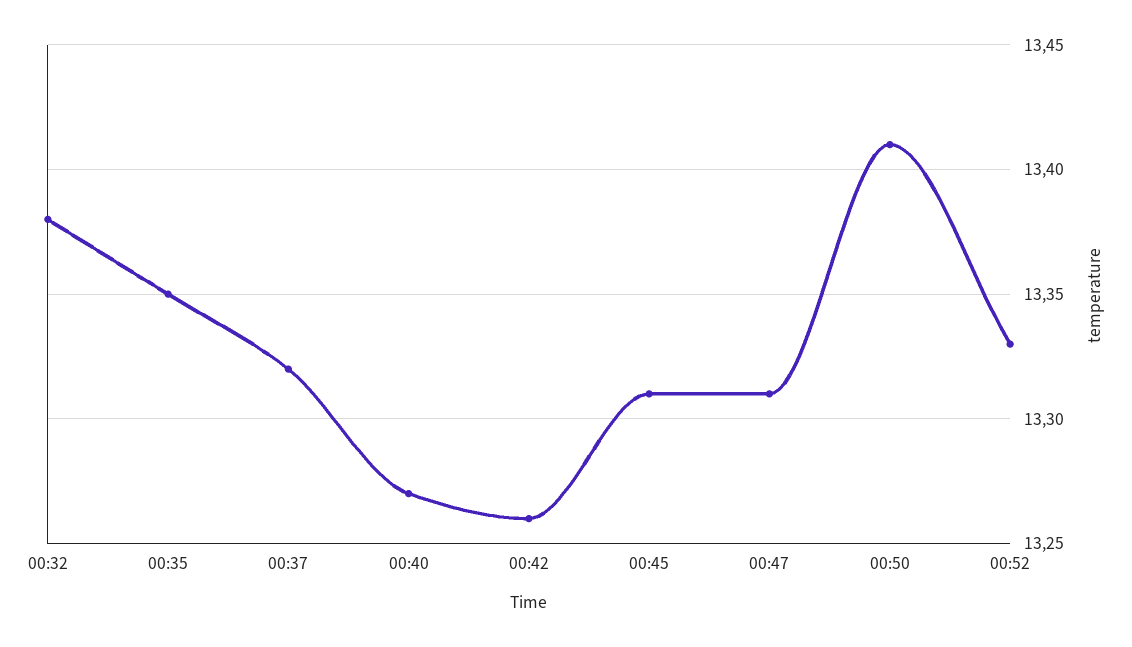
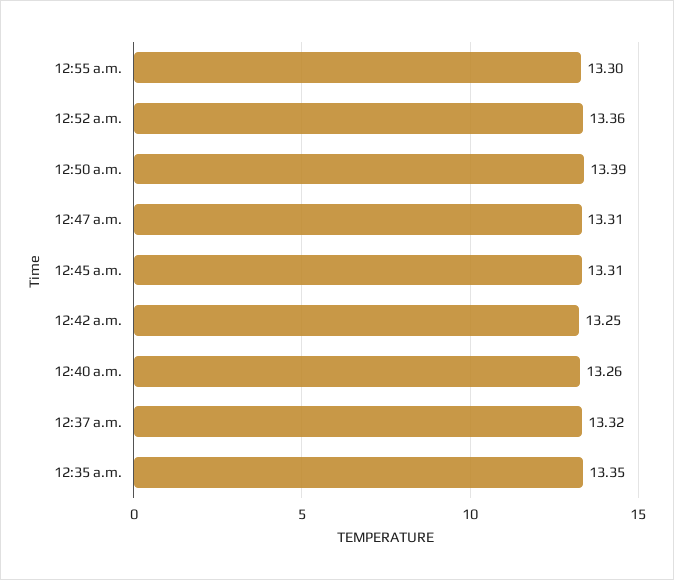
00:32: 13.38 -> none
00:40: 13.27 -> 13.26
00:42: 13.26 -> 13.25
00:50: 13.41 -> 13.39
00:52: 13.33 -> 13.36
12:55 a.m.: none -> 13.3

